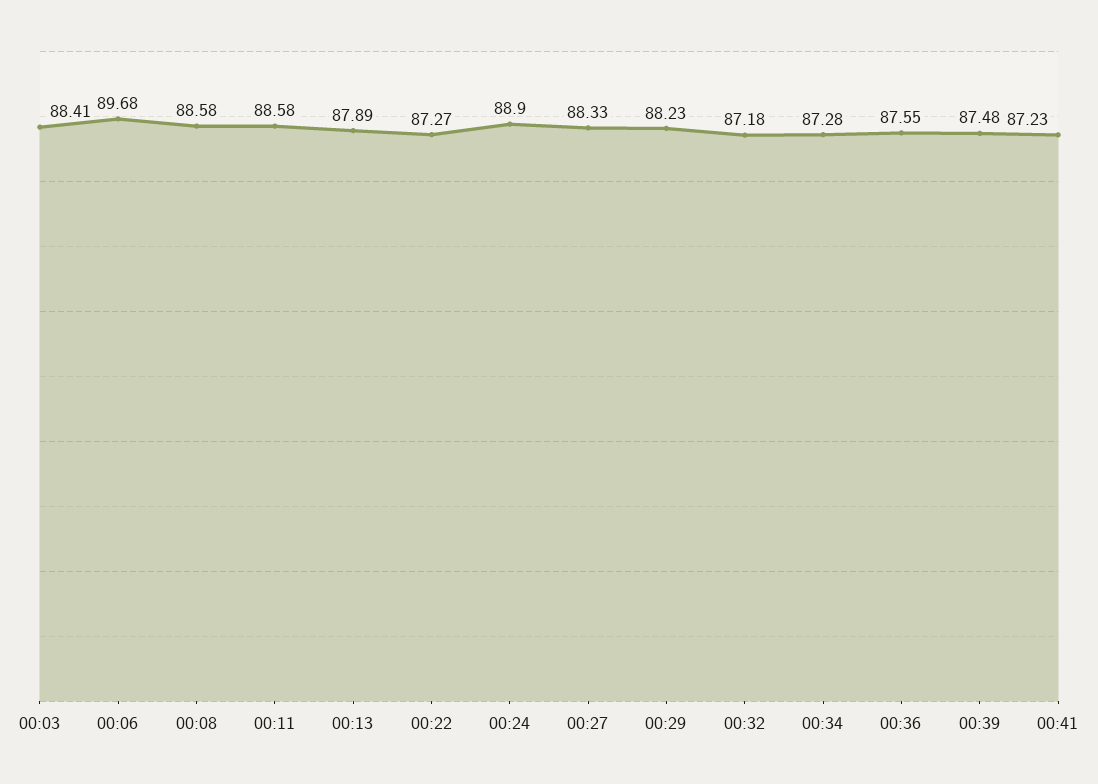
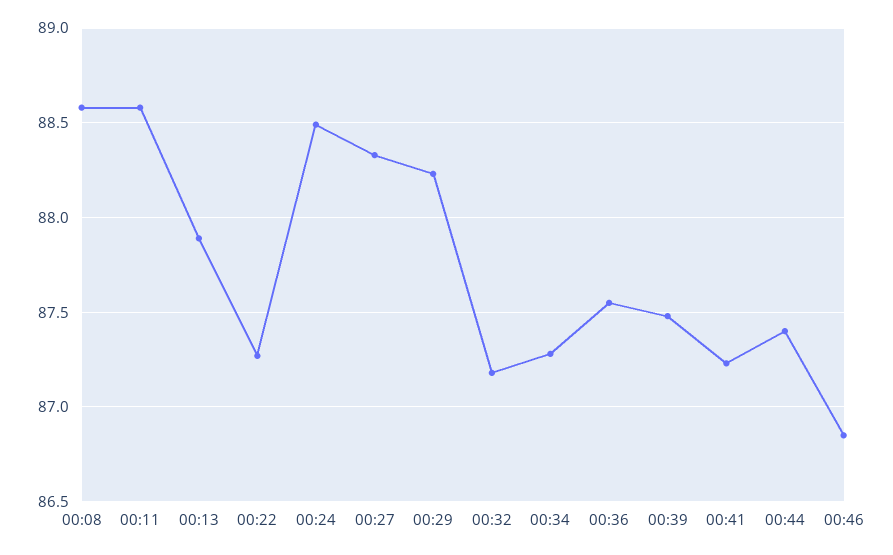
00:03: 88.41 -> none
00:06: 89.68 -> none
00:24: 88.9 -> 88.5
00:44: none -> 87.4
00:46: none -> 86.85

